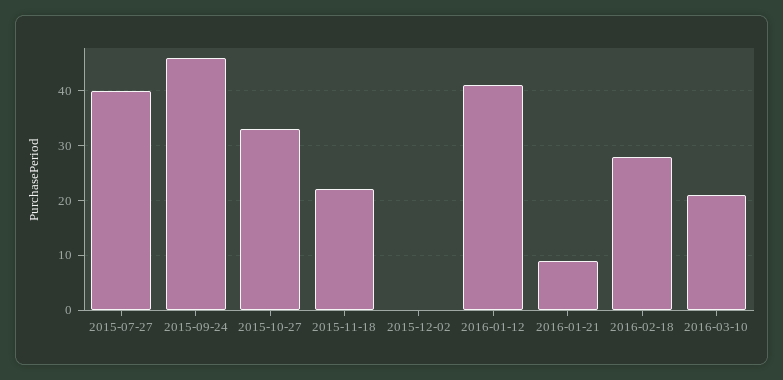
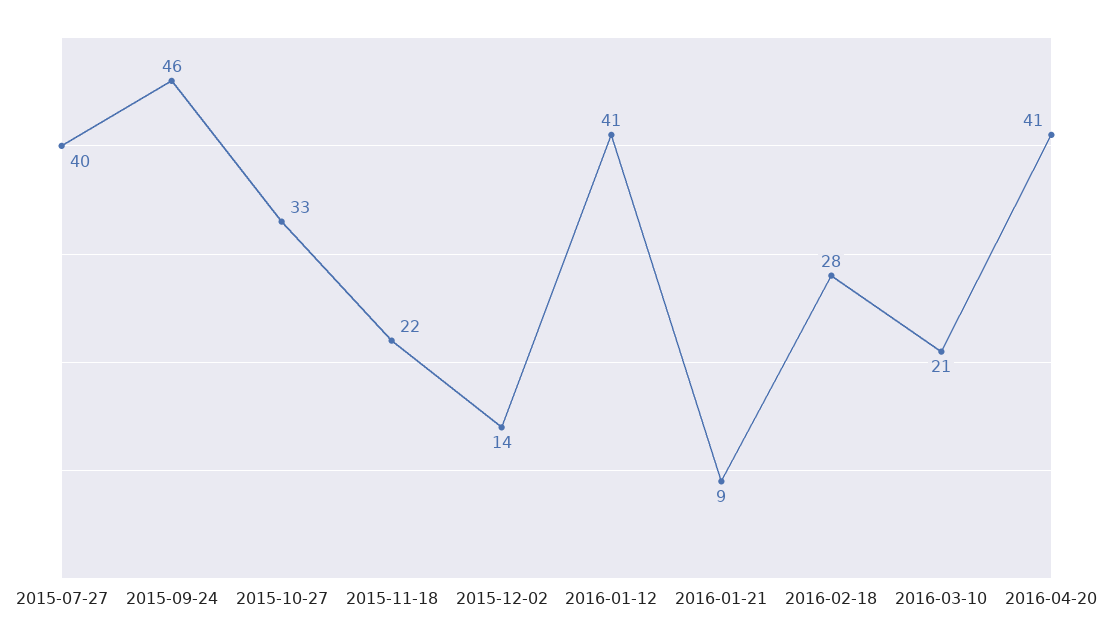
2015-12-02: 0 -> 14
2016-04-20: none -> 41

